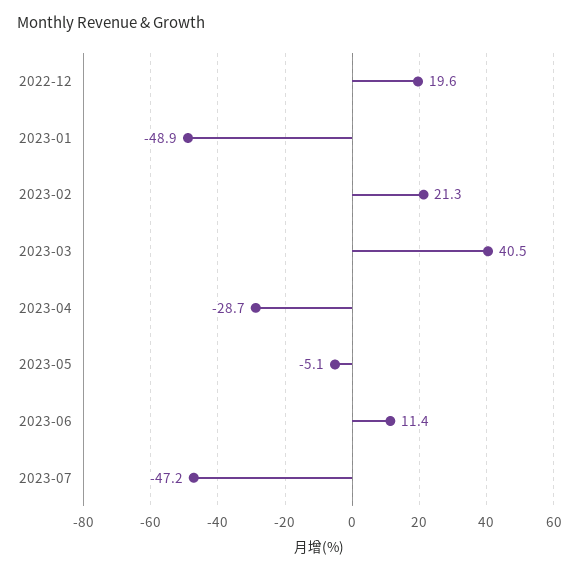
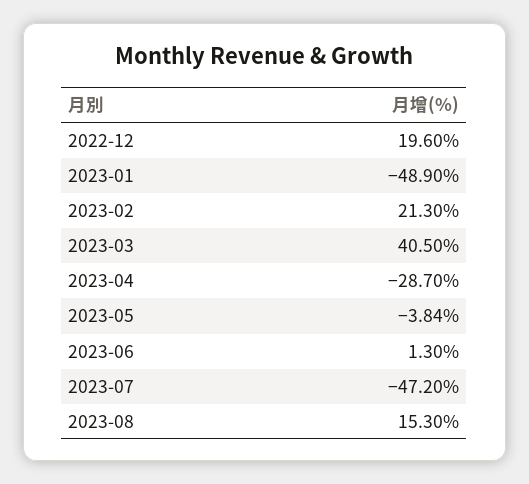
2023-05: -5.1 -> -3.84
2023-06: 11.4 -> 1.3
2023-08: none -> 15.3

